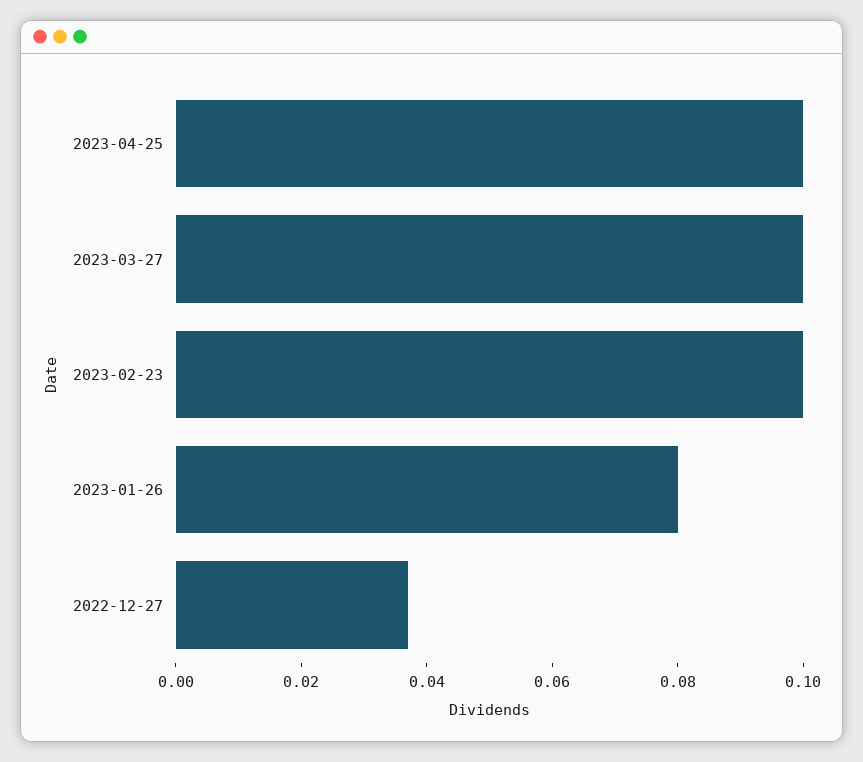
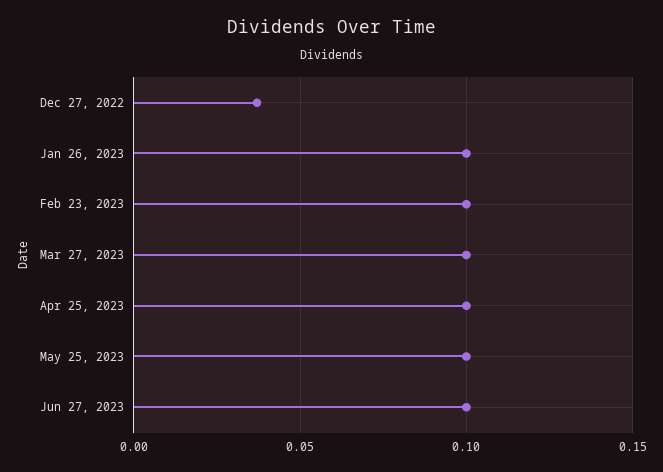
2023-01-26: 0.08 -> 0.1
May 25, 2023: none -> 0.1
Jun 27, 2023: none -> 0.1

